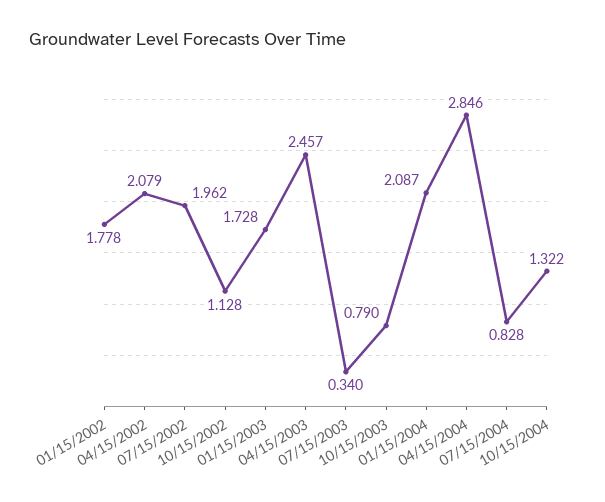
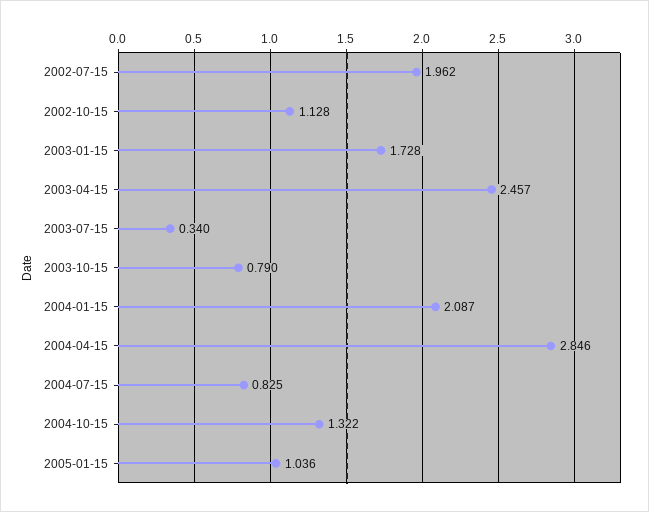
01/15/2002: 1.778 -> none
04/15/2002: 2.079 -> none
07/15/2004: 0.828 -> 0.825
2005-01-15: none -> 1.036

